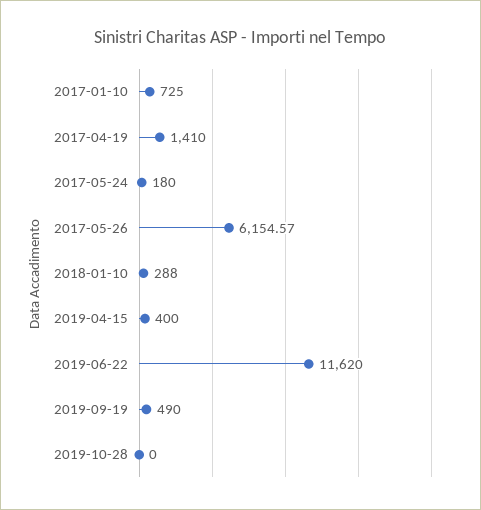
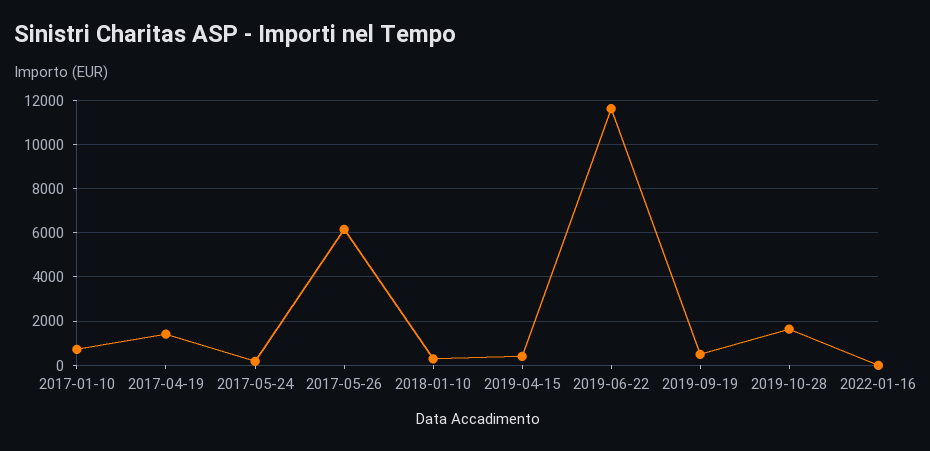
2019-10-28: 0 -> 1500
2022-01-16: none -> 0

